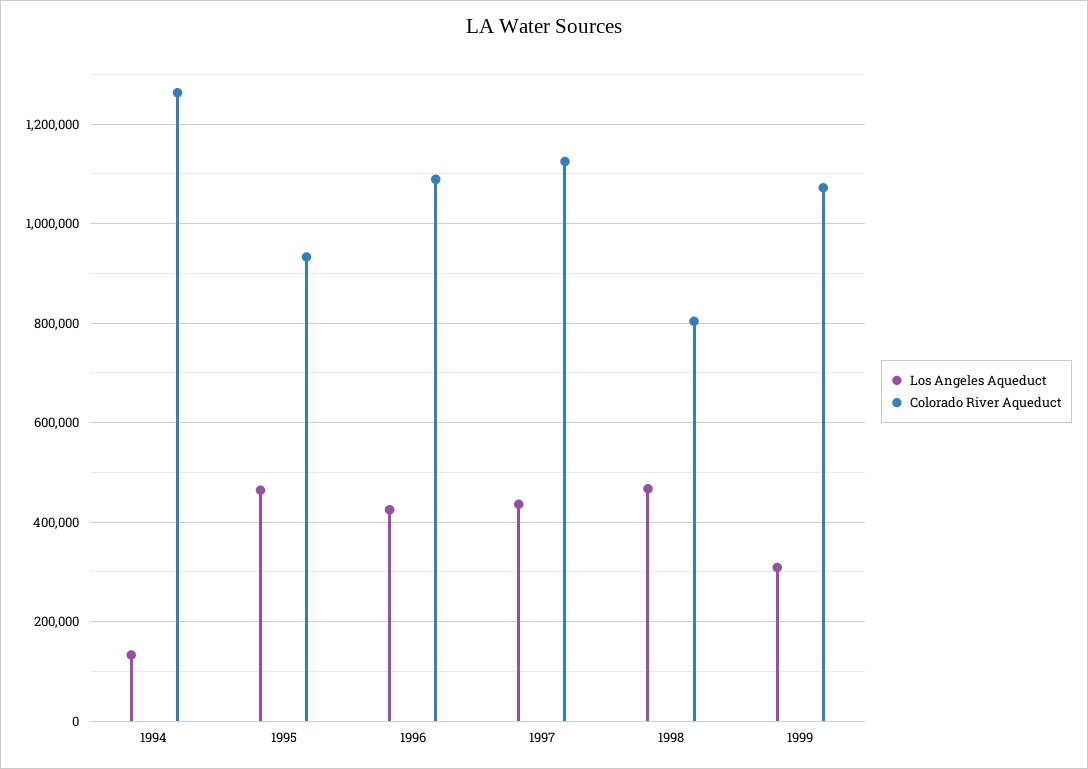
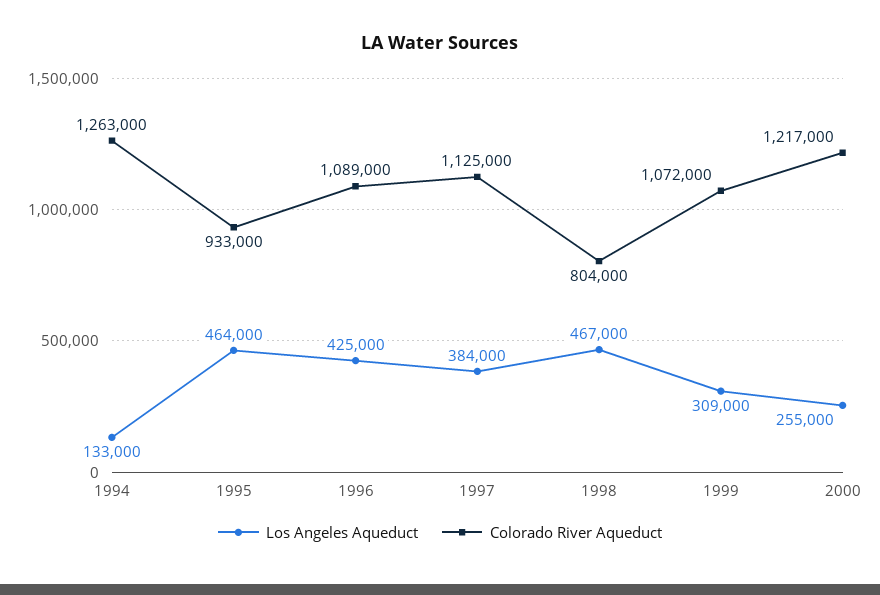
Los Angeles Aqueduct, 1997: 440000 -> 384000
Los Angeles Aqueduct, 2000: none -> 255000
Colorado River Aqueduct, 2000: none -> 1217000

